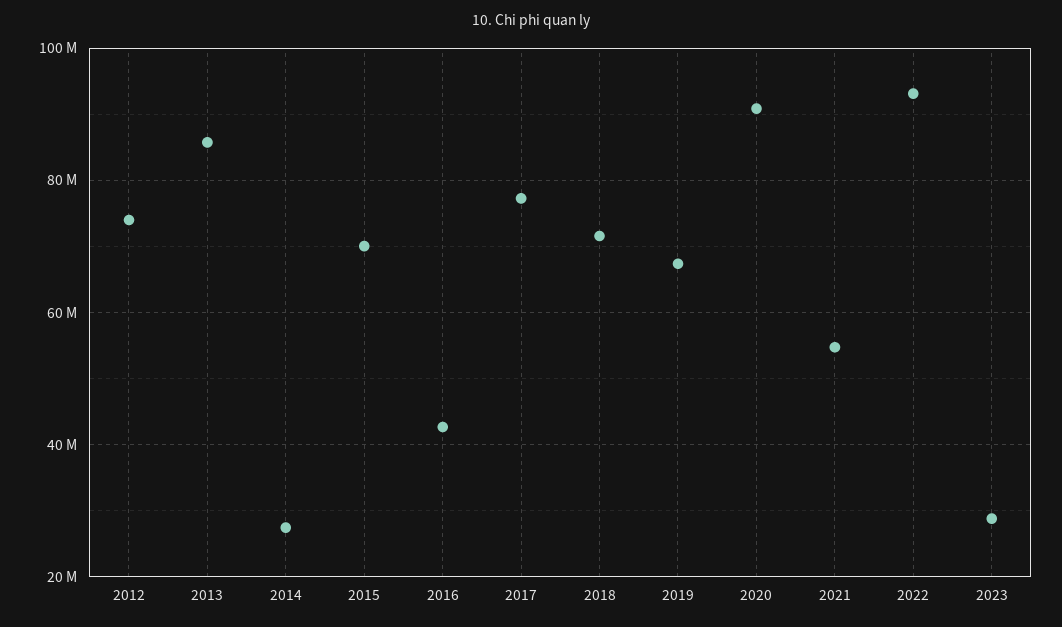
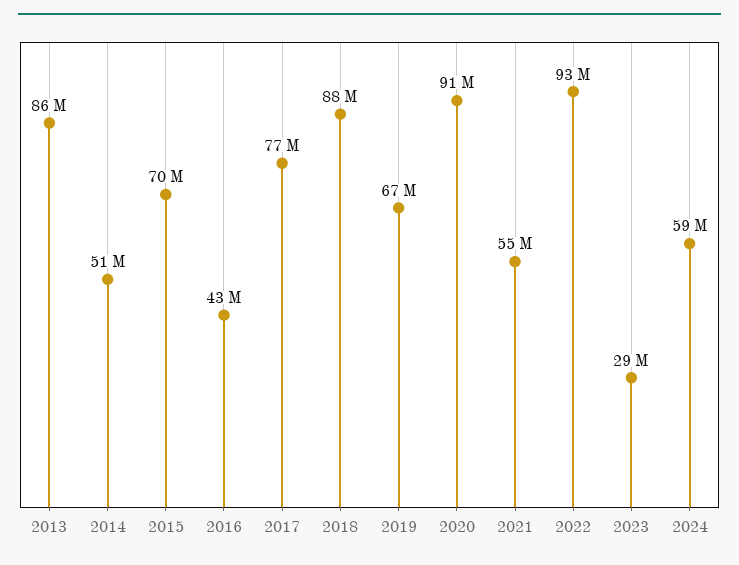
2012: 74000000 -> none
2014: 28000000 -> 51000000
2018: 72000000 -> 88000000
2024: none -> 59000000

